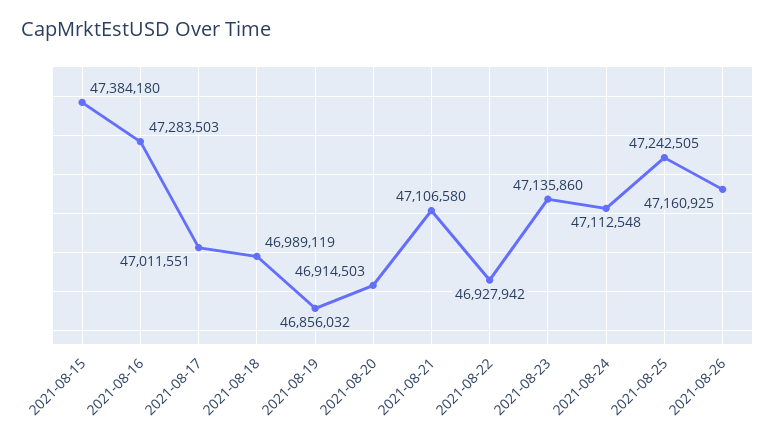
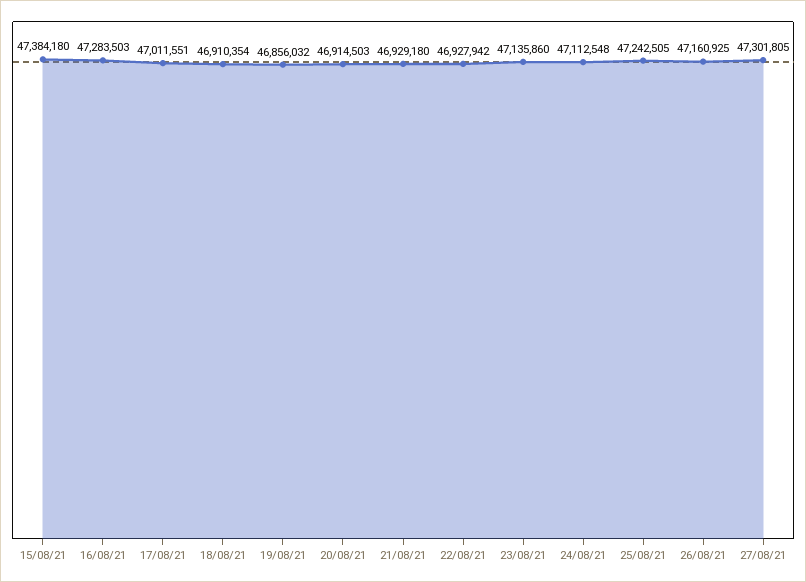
2021-08-18: 46989119 -> 46910354
2021-08-21: 47106580 -> 46929180
27/08/21: none -> 47301805

